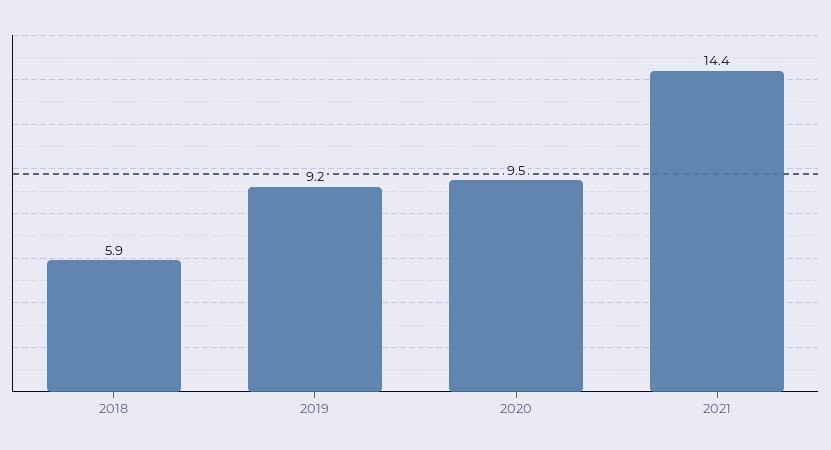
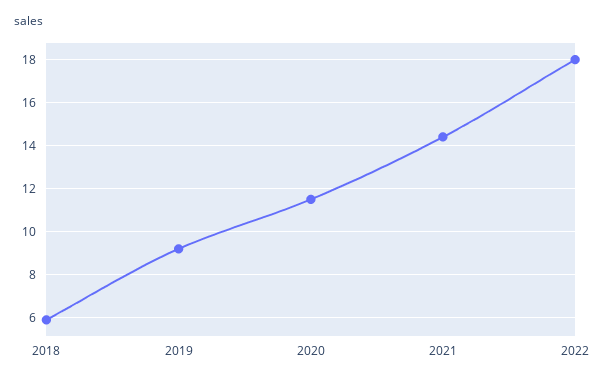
2020: 9.5 -> 11.5
2022: none -> 18

